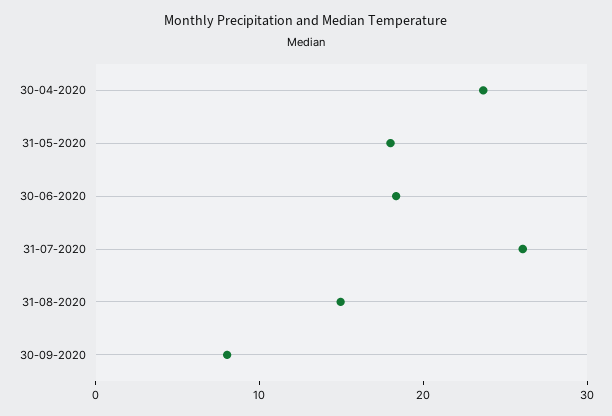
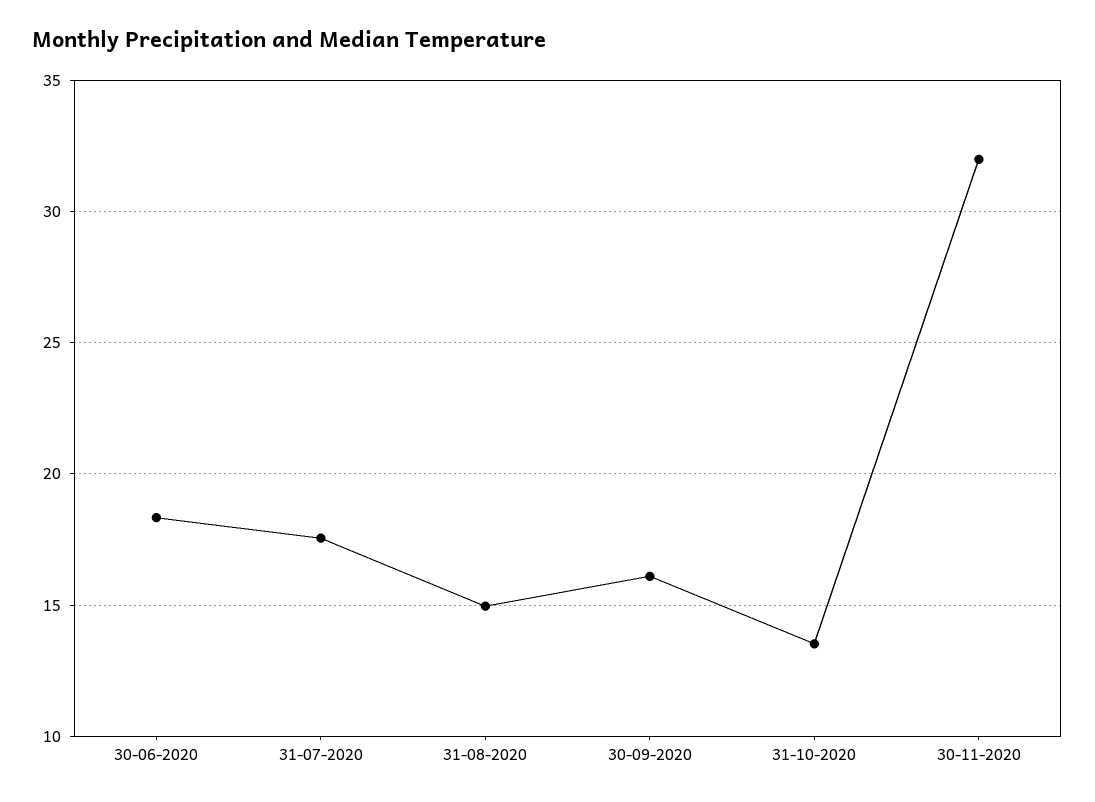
30-04-2020: 24 -> none
31-05-2020: 18 -> none
31-07-2020: 26 -> 17.5
30-09-2020: 8 -> 16
31-10-2020: none -> 13.5
30-11-2020: none -> 32

